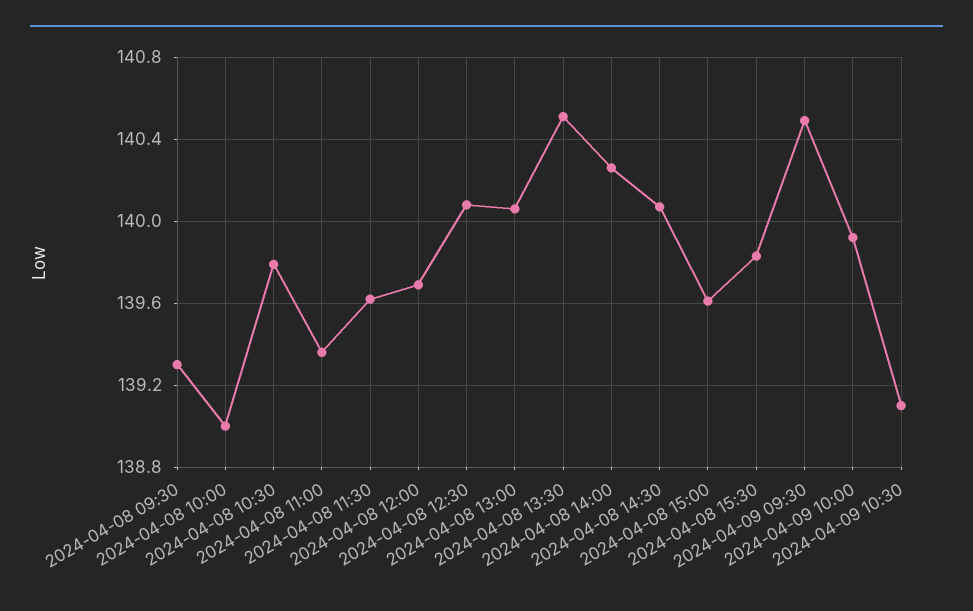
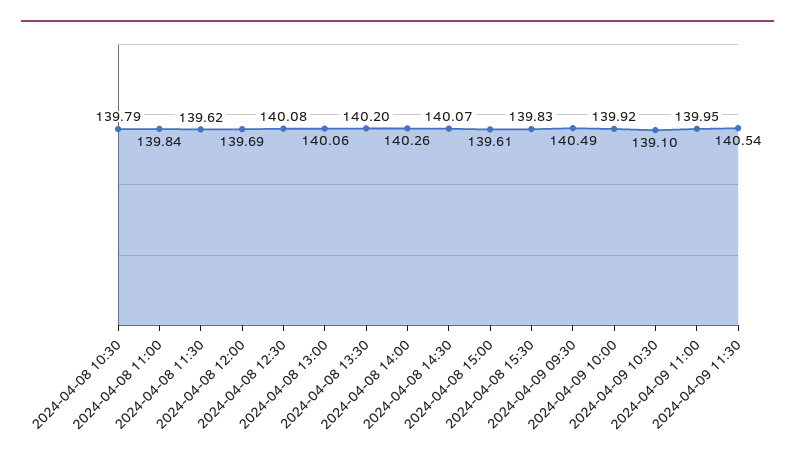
2024-04-08 09:30: 139.3 -> none
2024-04-08 10:00: 139 -> none
2024-04-08 11:00: 139.35 -> 139.84
2024-04-08 13:30: 140.5 -> 140.2
2024-04-09 11:00: none -> 139.95
2024-04-09 11:30: none -> 140.54

